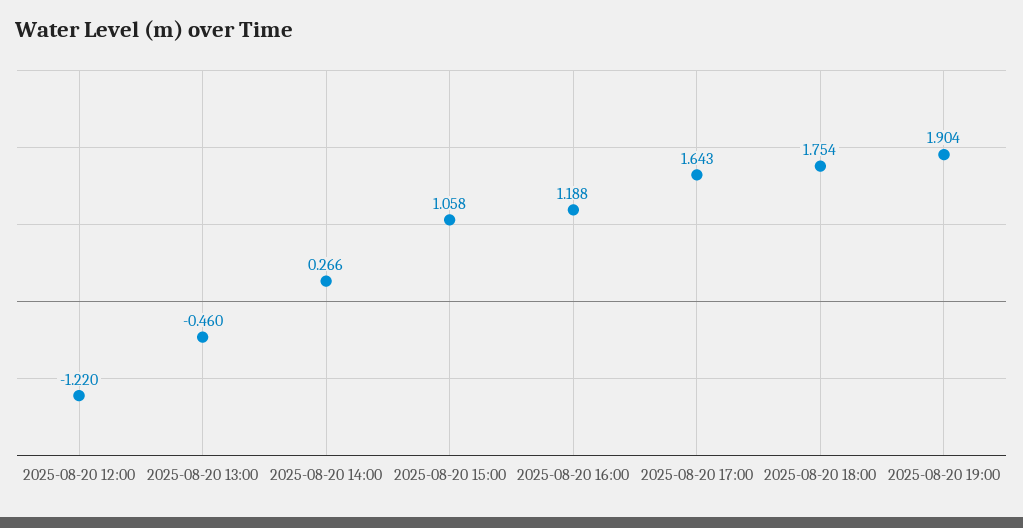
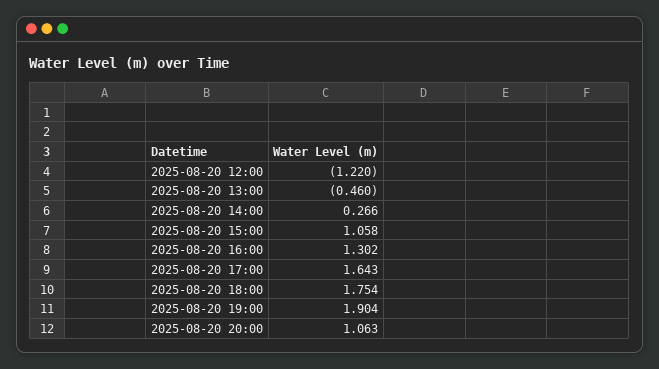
2025-08-20 16:00: 1.188 -> 1.302
2025-08-20 20:00: none -> 1.063

